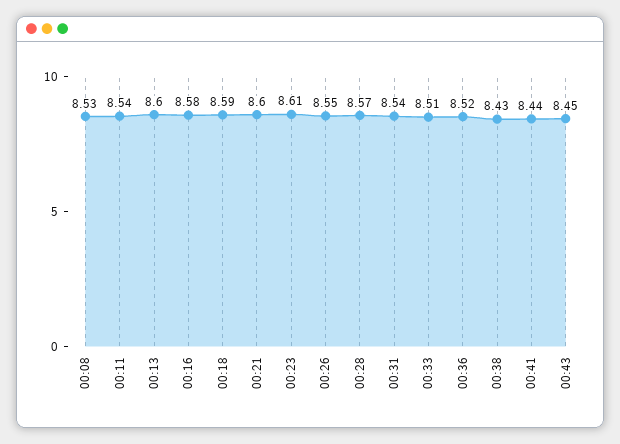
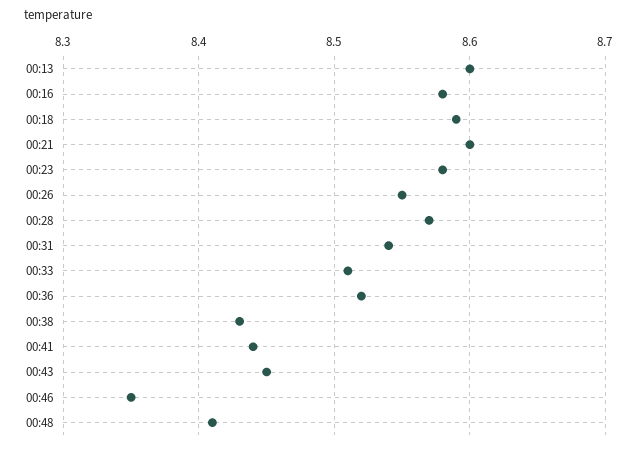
00:08: 8.53 -> none
00:11: 8.54 -> none
00:23: 8.61 -> 8.58
00:46: none -> 8.35
00:48: none -> 8.41

